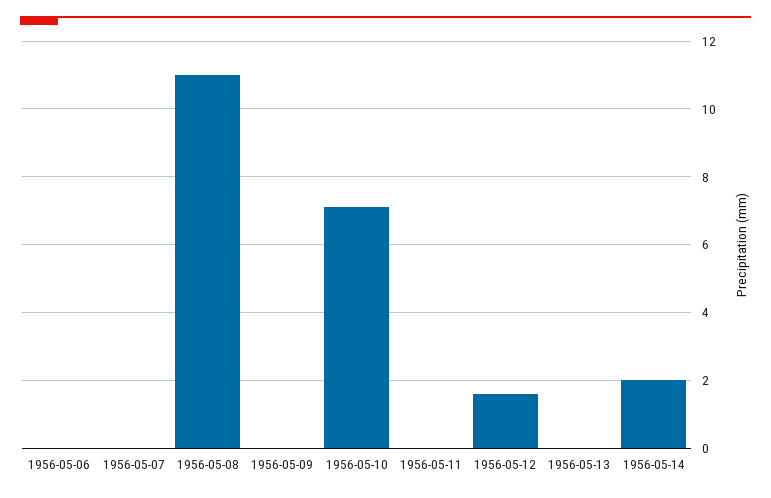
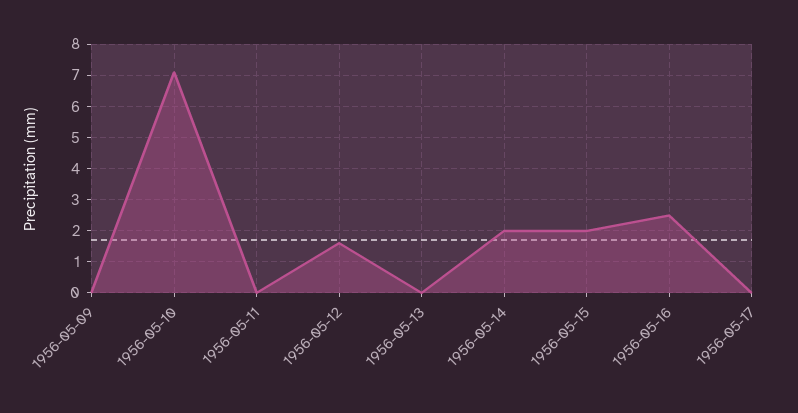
1956-05-06: 0 -> none
1956-05-07: 0 -> none
1956-05-08: 11 -> none
1956-05-15: none -> 2
1956-05-16: none -> 2.5
1956-05-17: none -> 0

